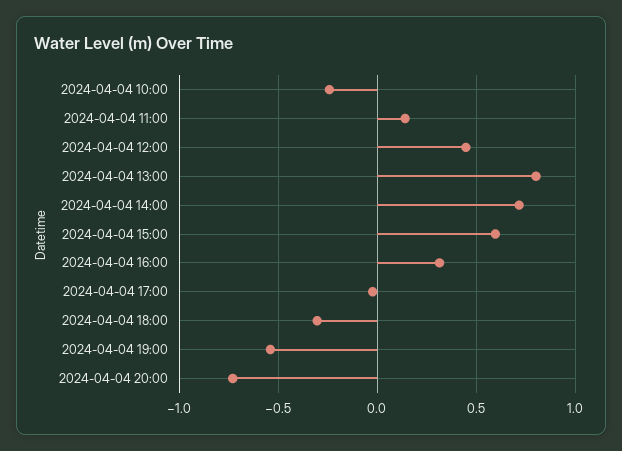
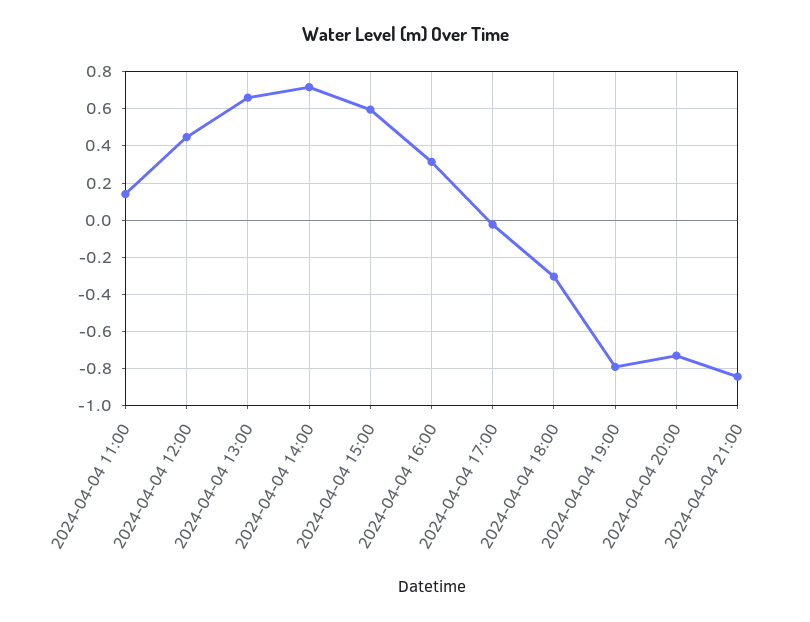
2024-04-04 10:00: -0.25 -> none
2024-04-04 13:00: 0.8 -> 0.65
2024-04-04 19:00: -0.55 -> -0.8
2024-04-04 21:00: none -> -0.85

